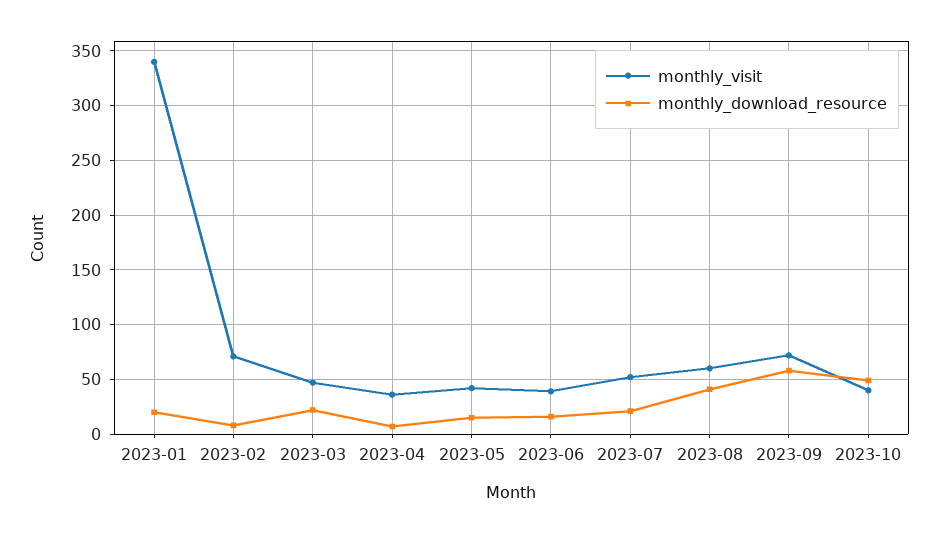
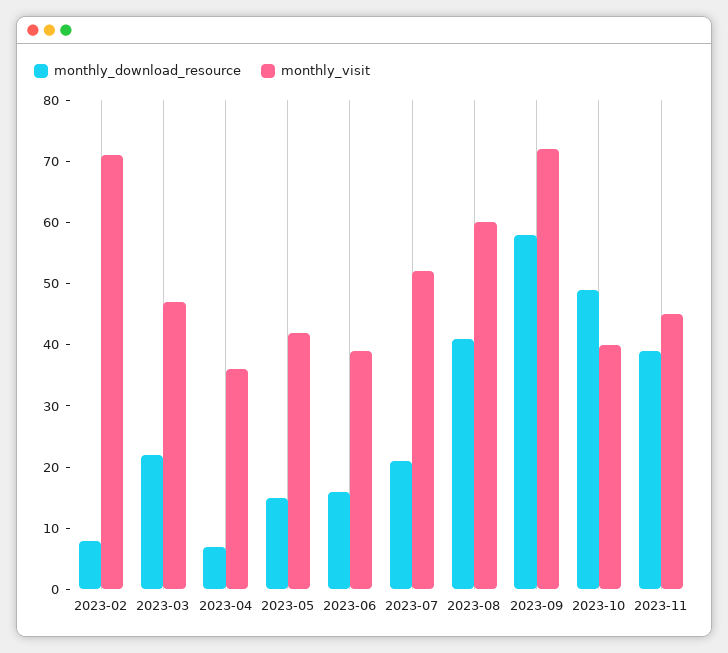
monthly_visit, 2023-01: 340 -> none
monthly_download_resource, 2023-01: 20 -> none
monthly_download_resource, 2023-11: none -> 40
monthly_visit, 2023-11: none -> 45

